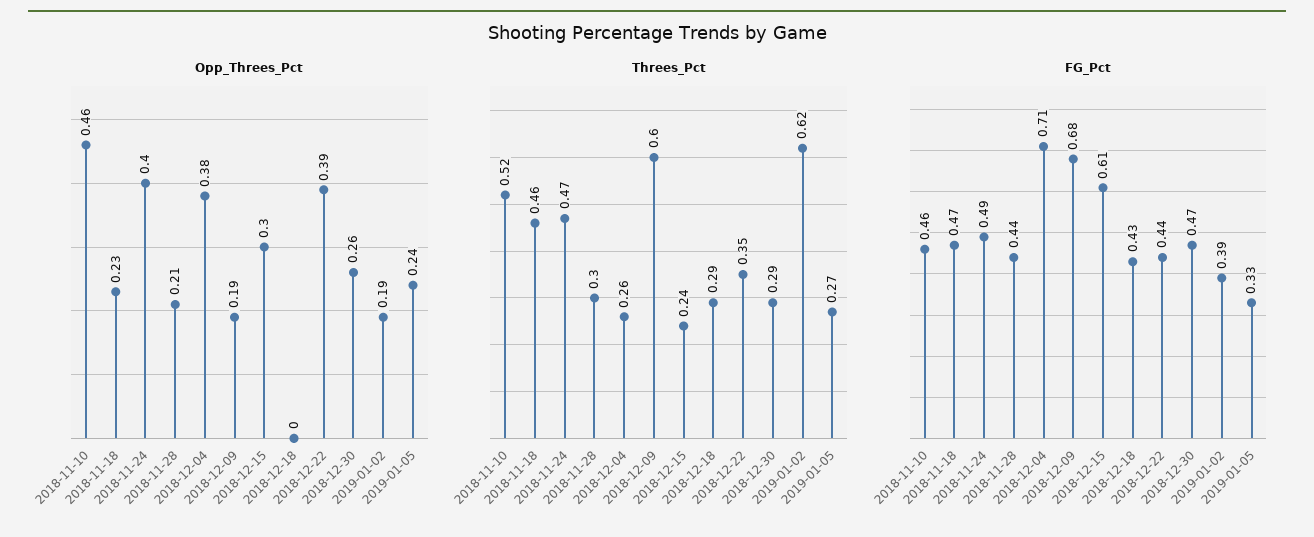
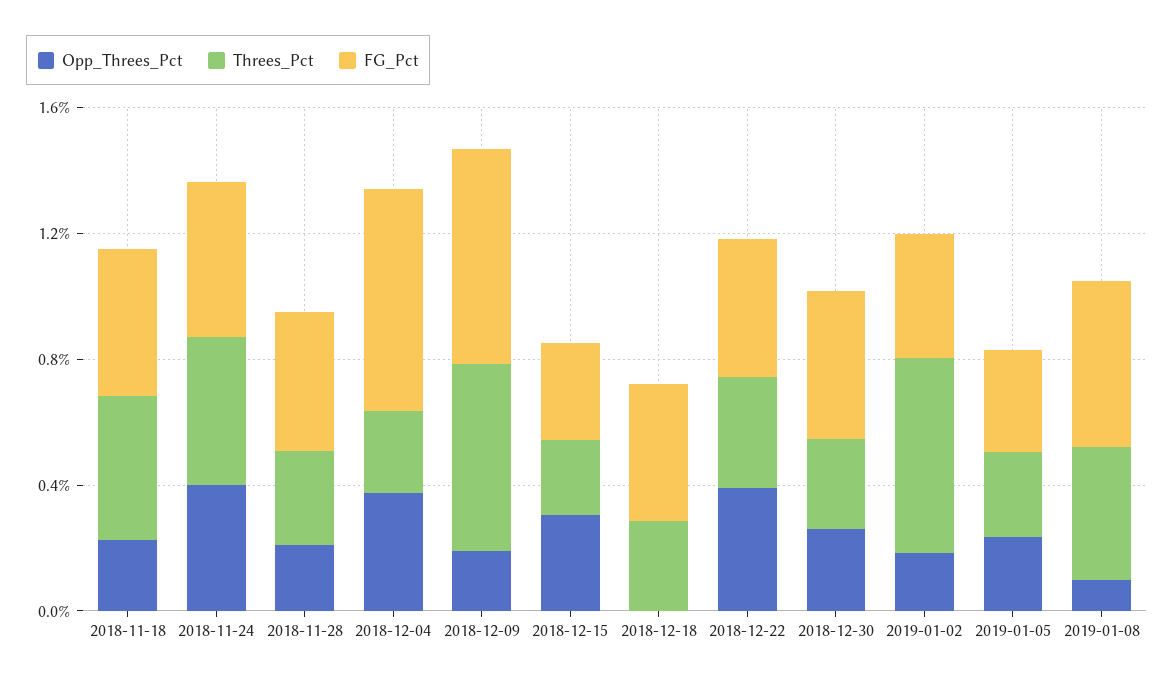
Opp_Threes_Pct, 2018-11-10: 0.46 -> none
Threes_Pct, 2018-11-10: 0.52 -> none
FG_Pct, 2018-11-10: 0.46 -> none
FG_Pct, 2018-12-15: 0.61 -> 0.3
Opp_Threes_Pct, 2019-01-08: none -> 0.1
Threes_Pct, 2019-01-08: none -> 0.4
FG_Pct, 2019-01-08: none -> 0.5

